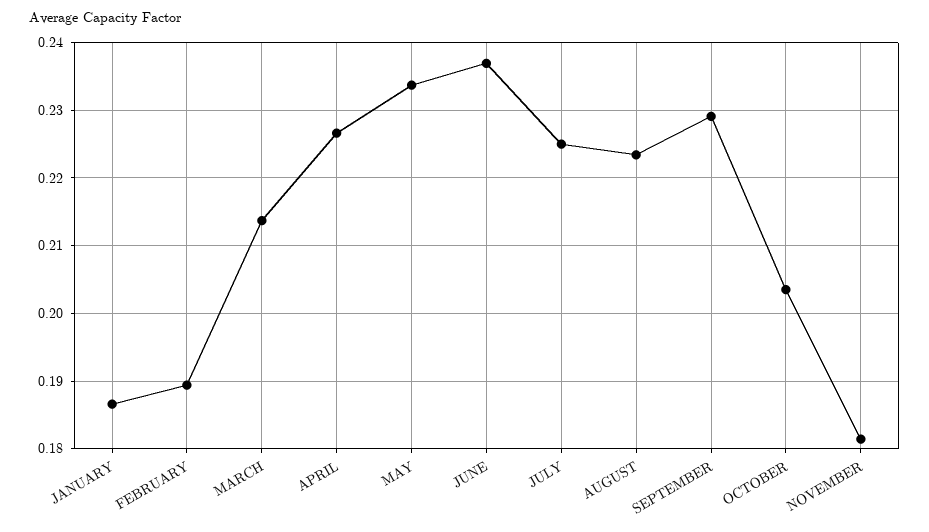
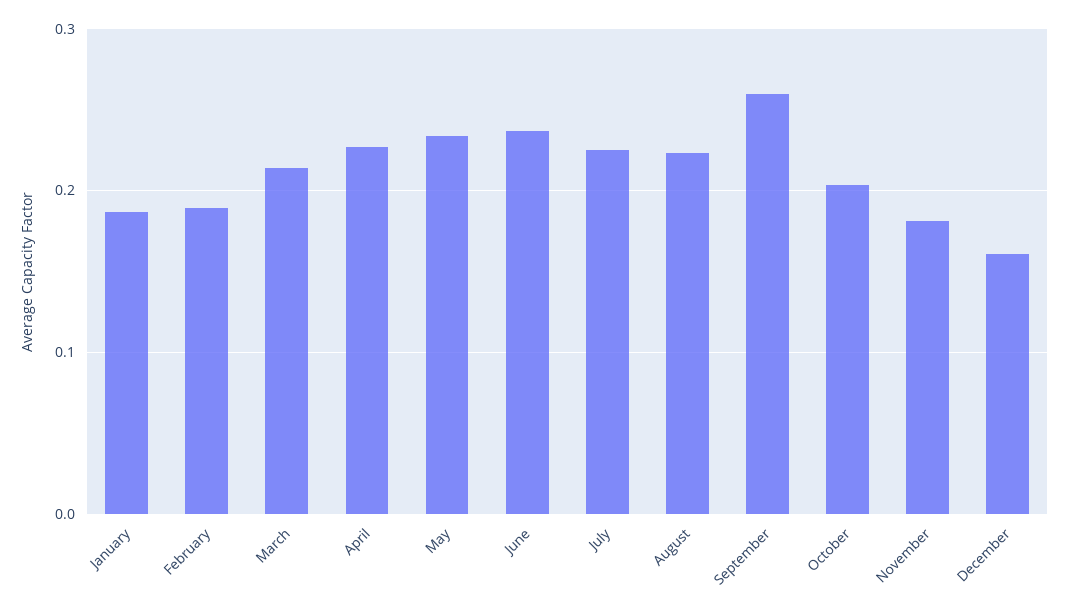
SEPTEMBER: 0.229 -> 0.26
December: none -> 0.16

